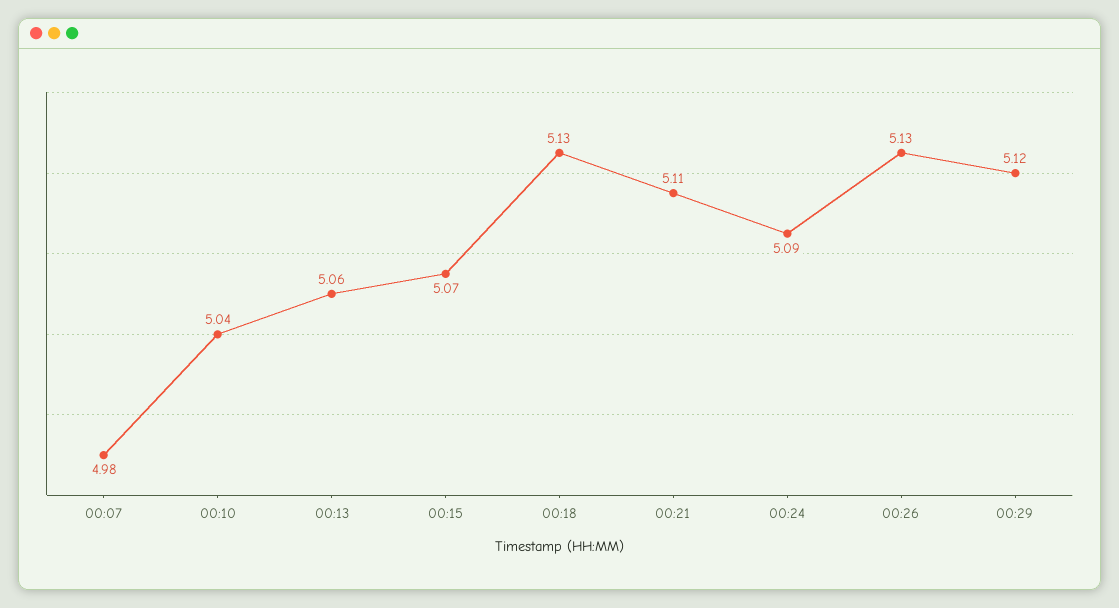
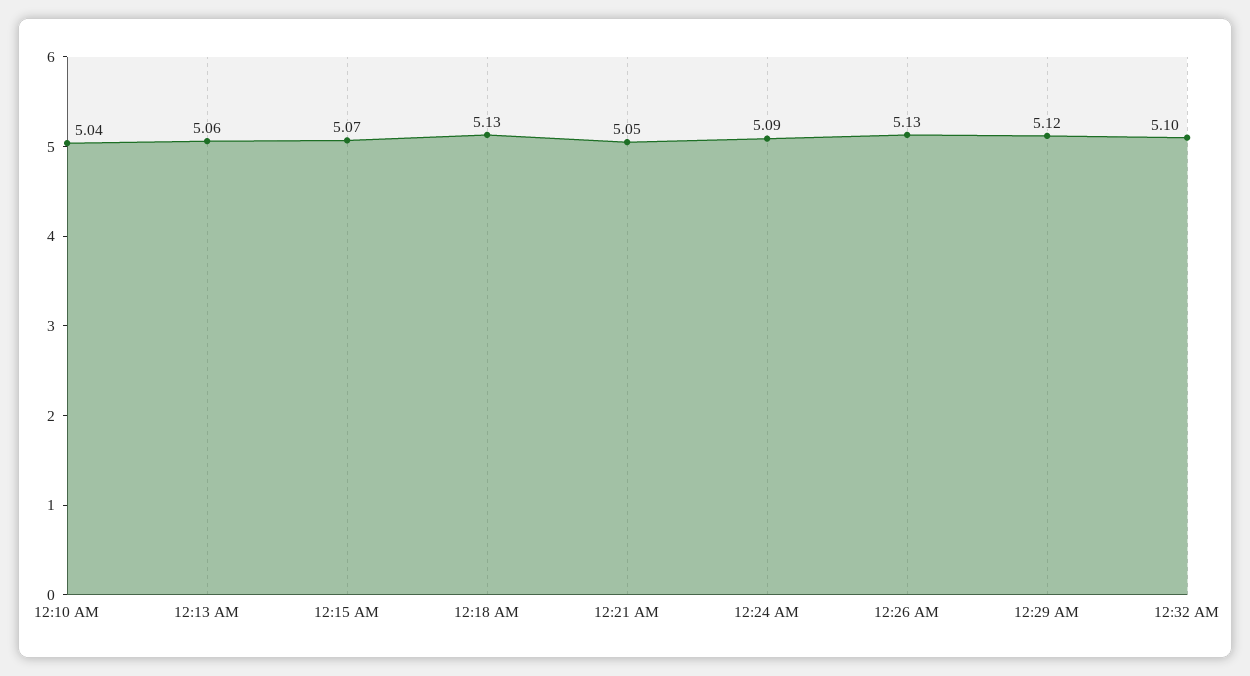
00:07: 4.98 -> none
00:21: 5.11 -> 5.05
12:32 AM: none -> 5.1

